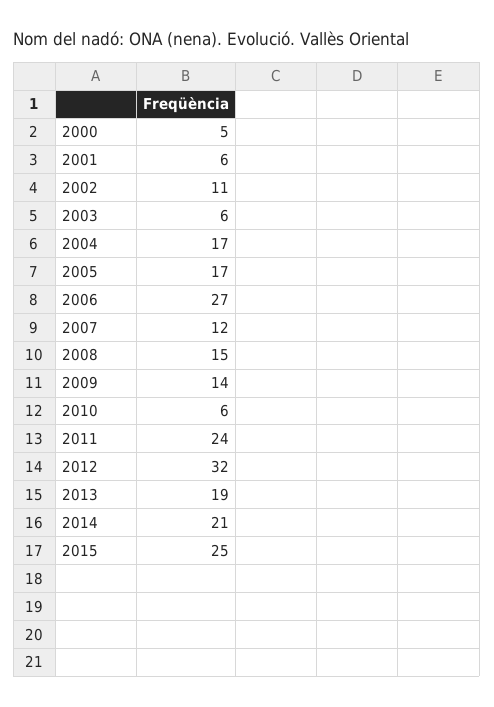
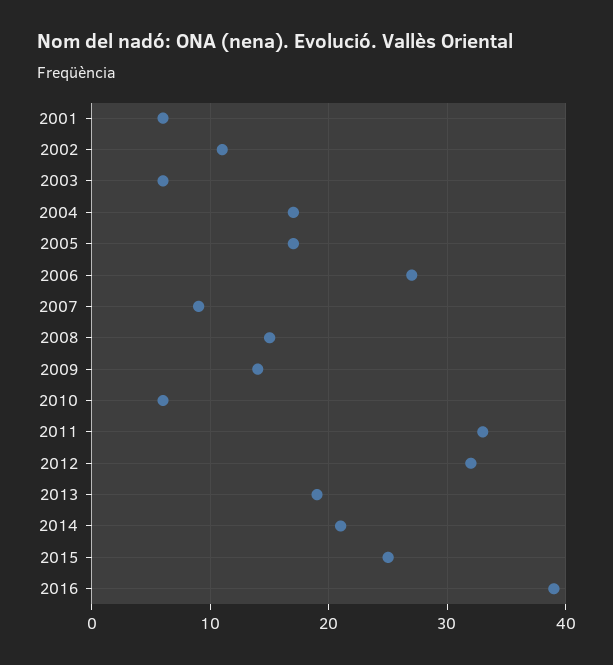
2000: 5 -> none
2007: 12 -> 9
2011: 24 -> 33
2016: none -> 39

